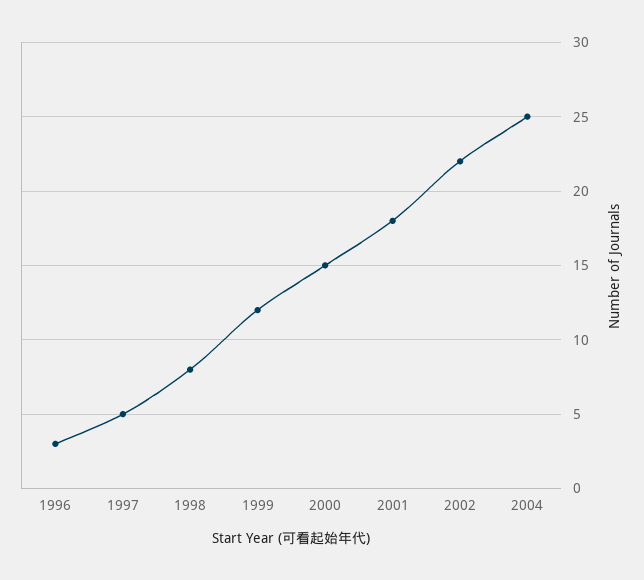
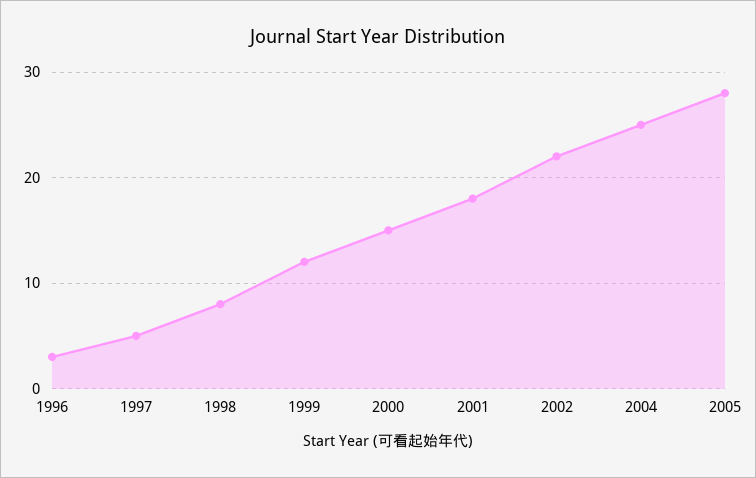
2005: none -> 28

